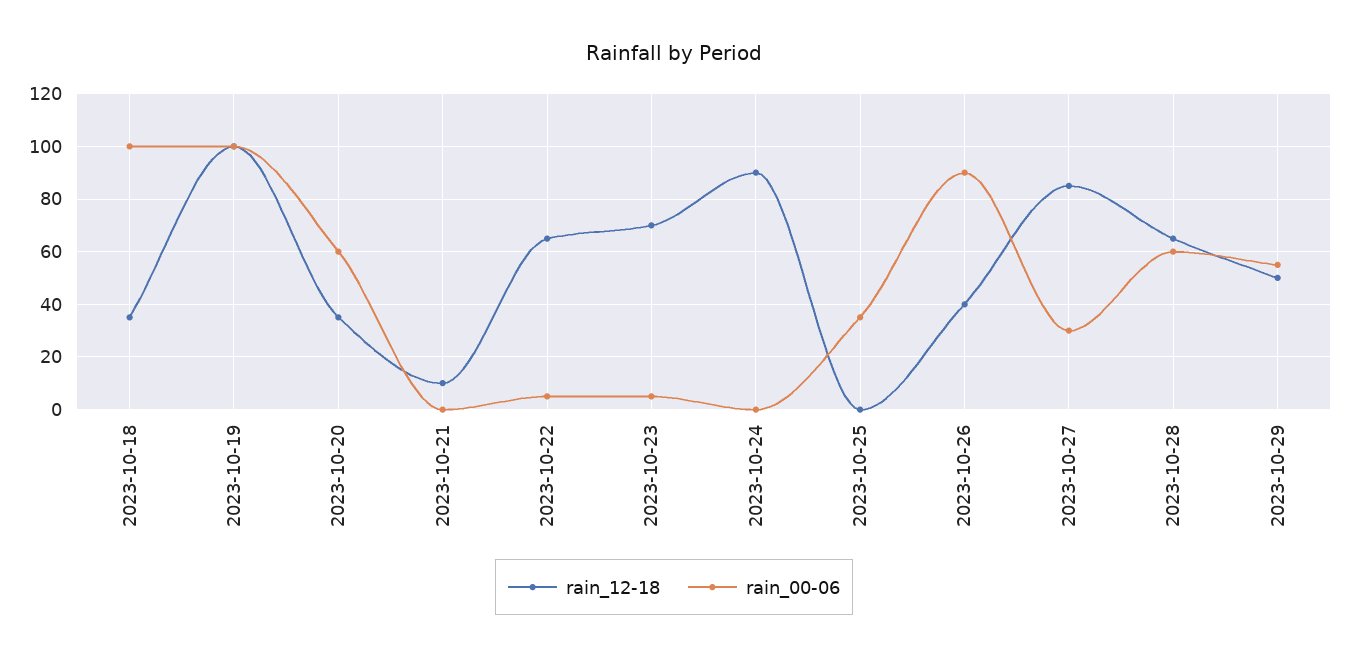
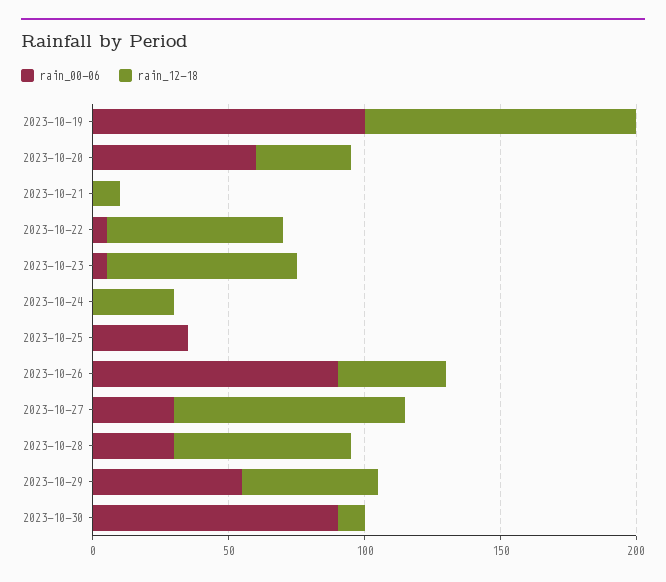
rain_12-18, 2023-10-18: 35 -> none
rain_00-06, 2023-10-18: 100 -> none
rain_12-18, 2023-10-24: 90 -> 30
rain_00-06, 2023-10-28: 60 -> 30
rain_00-06, 2023-10-30: none -> 90
rain_12-18, 2023-10-30: none -> 10

